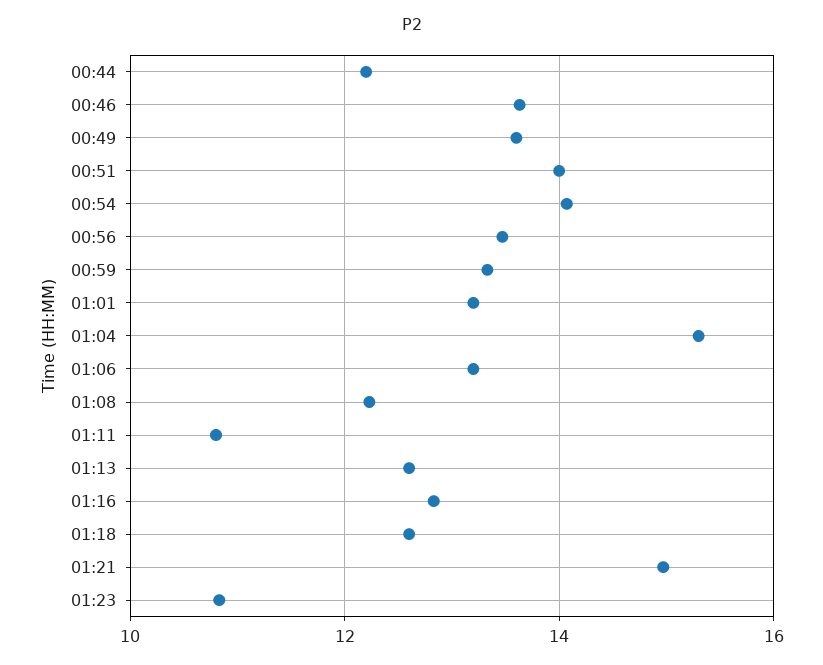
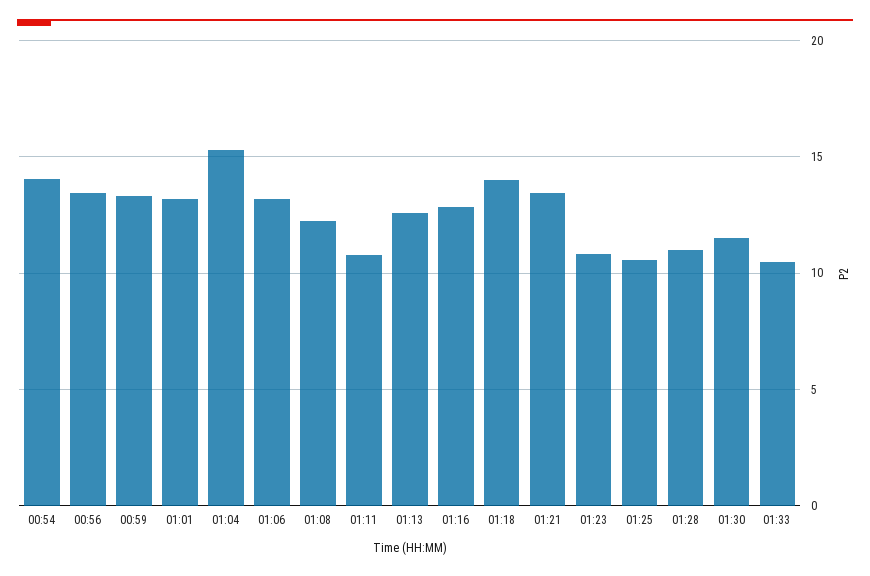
00:44: 12.2 -> none
00:46: 13.6 -> none
00:49: 13.6 -> none
00:51: 14 -> none
01:18: 12.6 -> 14
01:21: 15 -> 13.5
01:25: none -> 10.5
01:28: none -> 11
01:30: none -> 11.5
01:33: none -> 10.5

